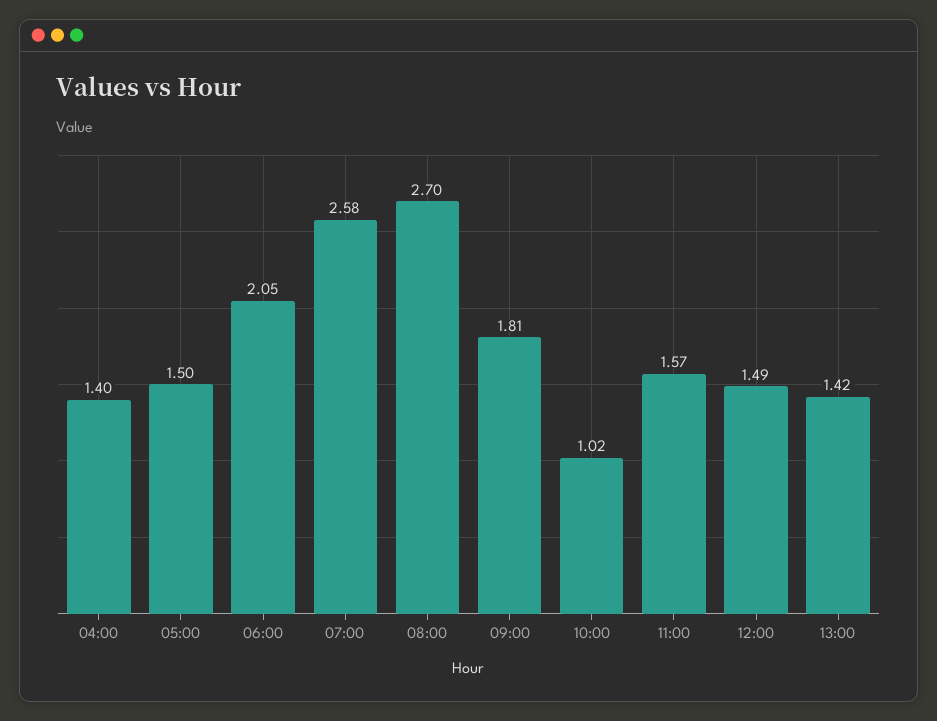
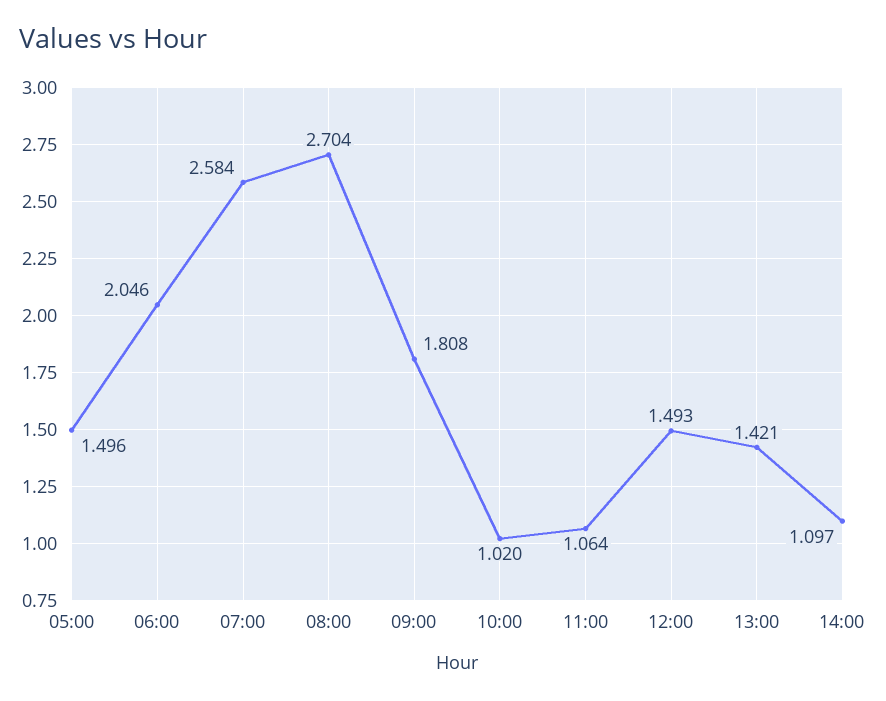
04:00: 1.4 -> none
11:00: 1.57 -> 1.064
14:00: none -> 1.097

